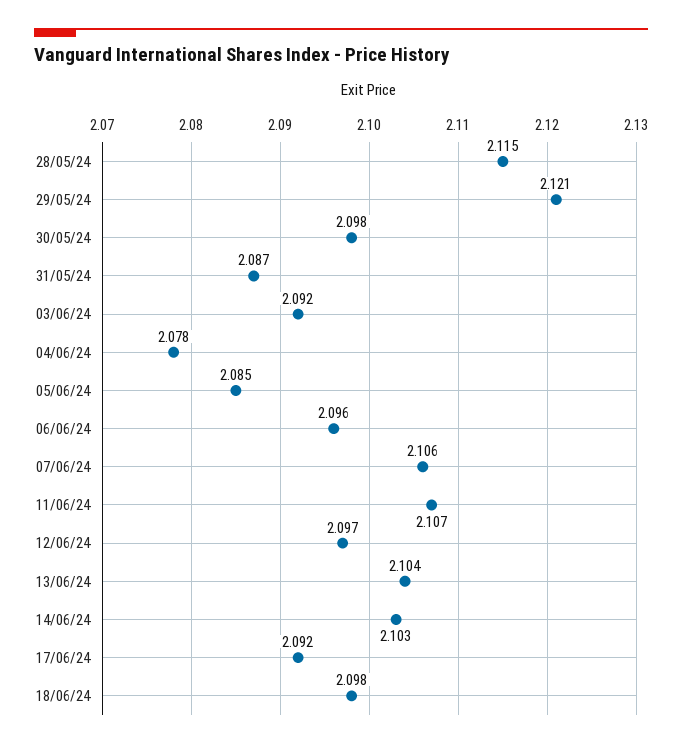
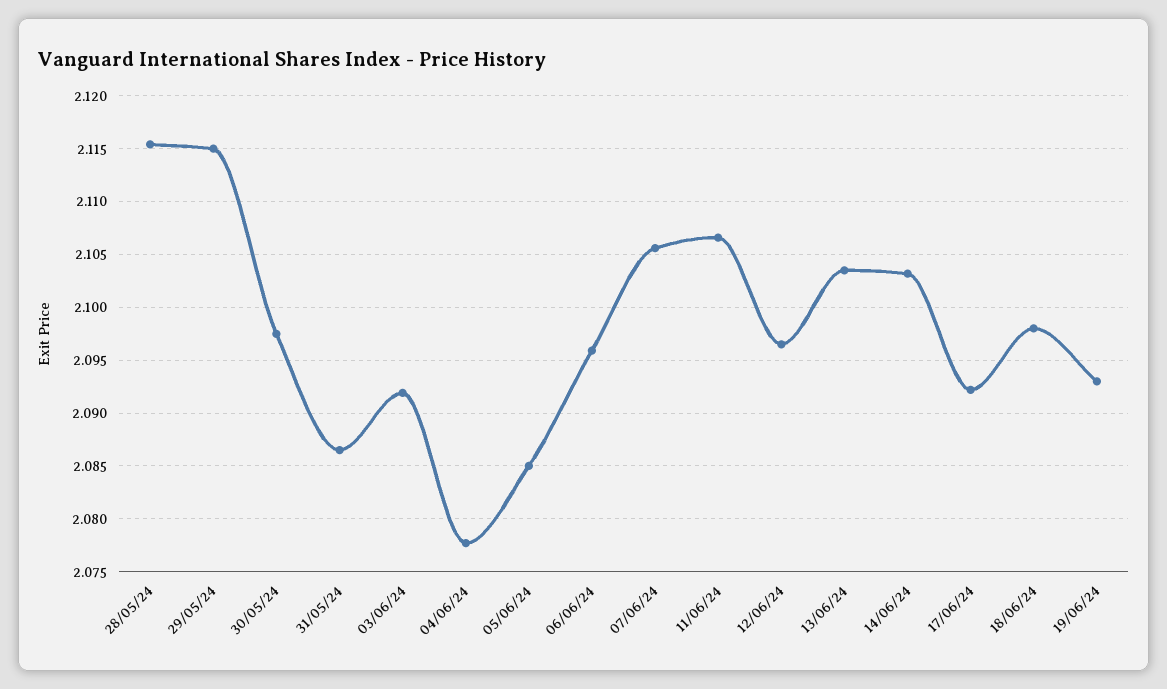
29/05/24: 2.121 -> 2.115
19/06/24: none -> 2.093

